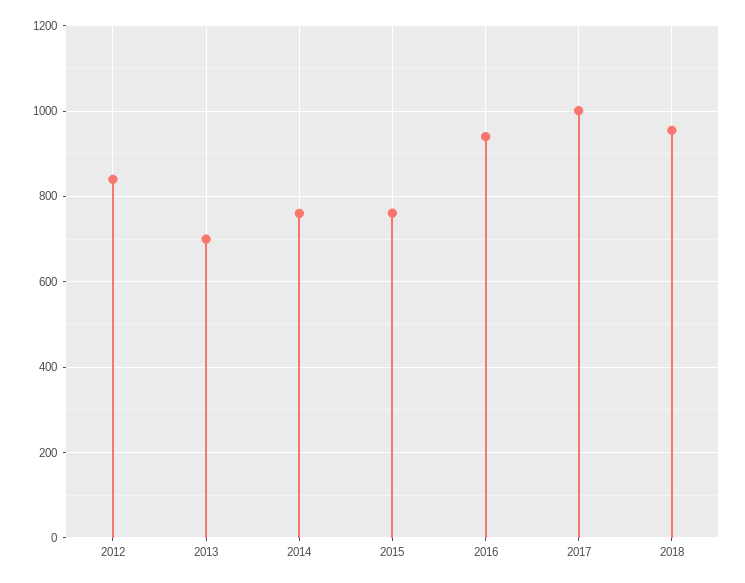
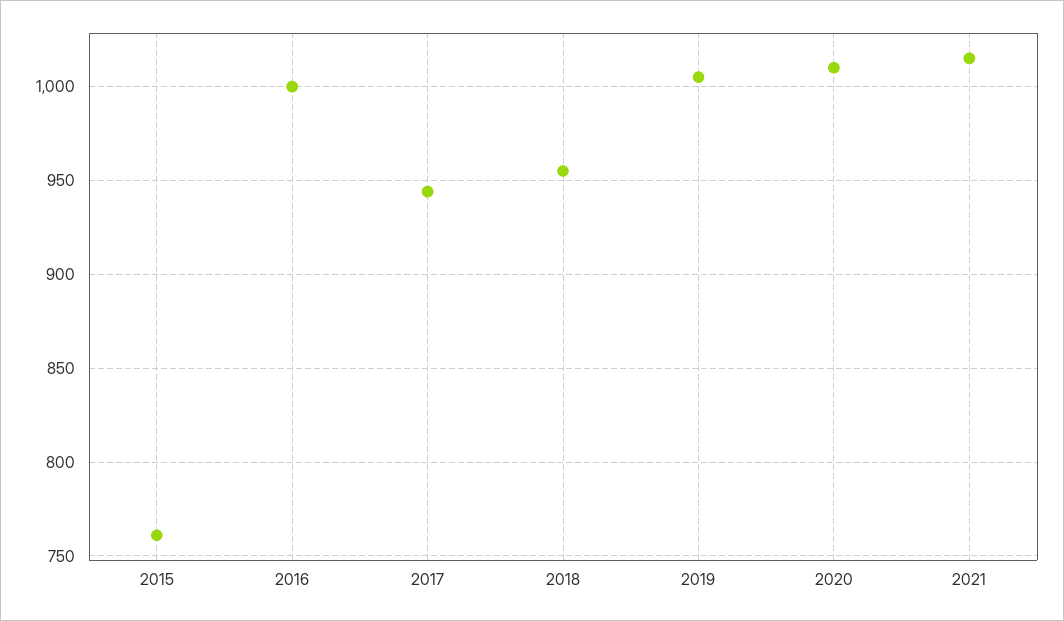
2012: 840 -> none
2013: 700 -> none
2014: 760 -> none
2016: 940 -> 1000
2017: 1000 -> 945
2019: none -> 1005
2020: none -> 1010
2021: none -> 1015

